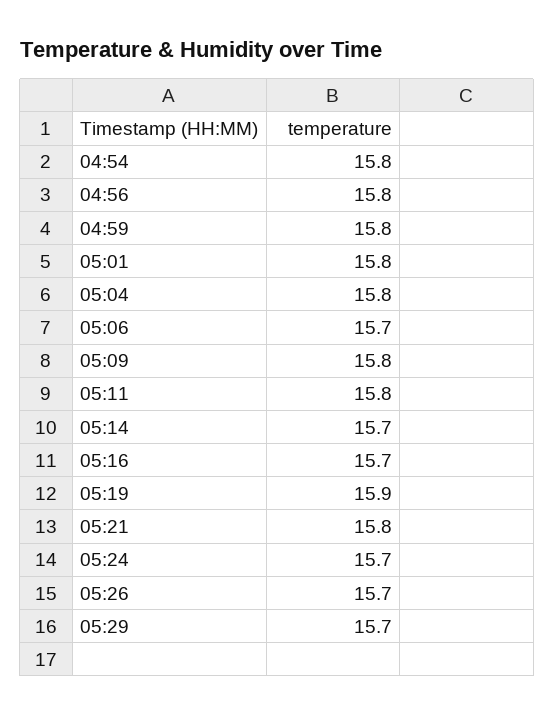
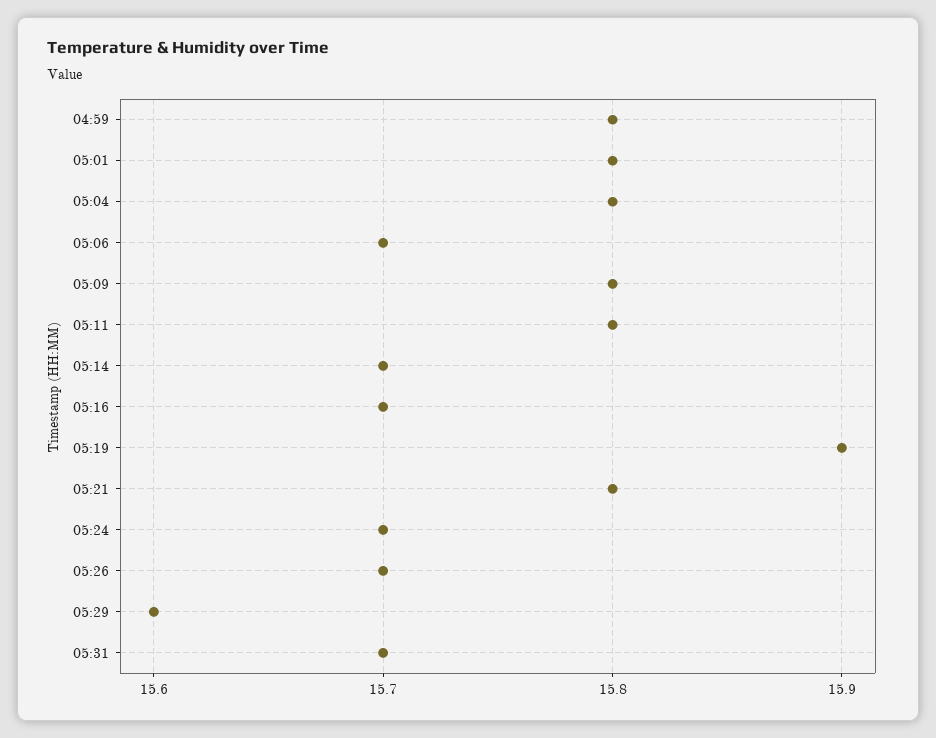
04:54: 15.8 -> none
04:56: 15.8 -> none
05:29: 15.7 -> 15.6
05:31: none -> 15.7

